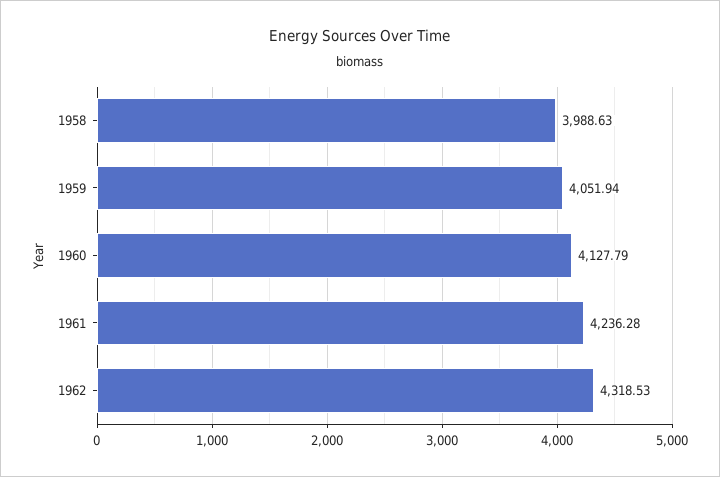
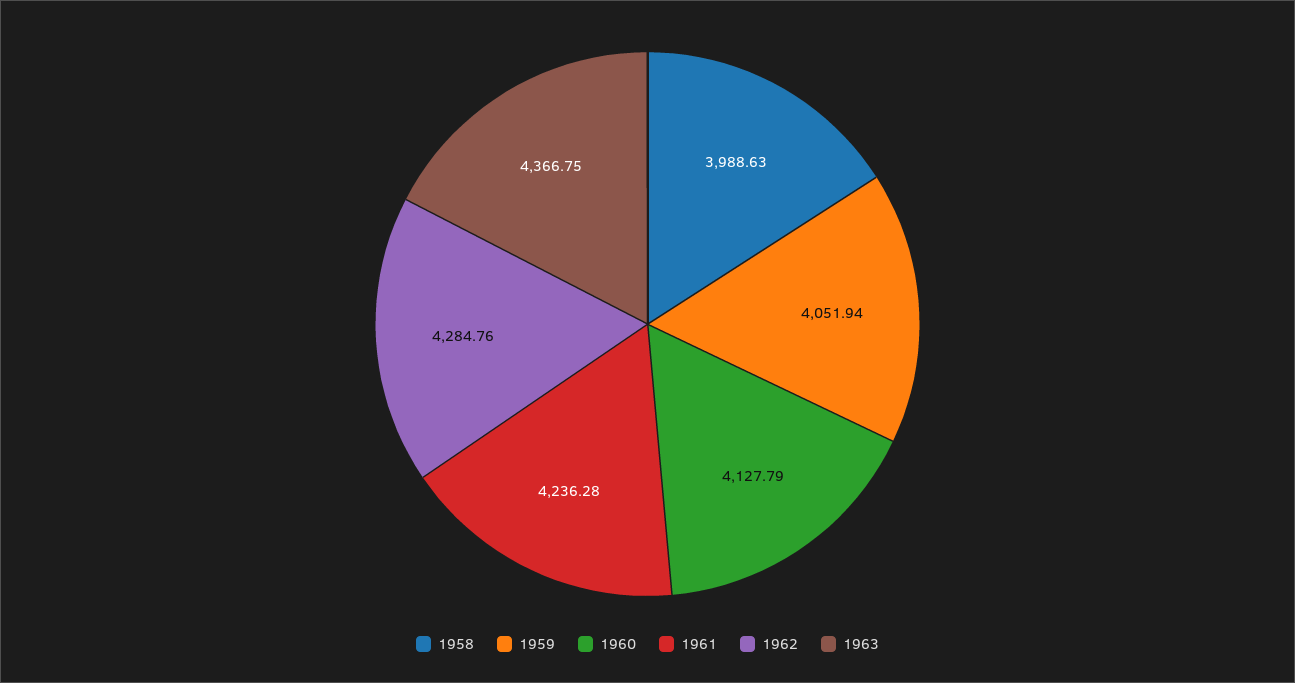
1962: 4318.53 -> 4284.76
1963: none -> 4366.75

